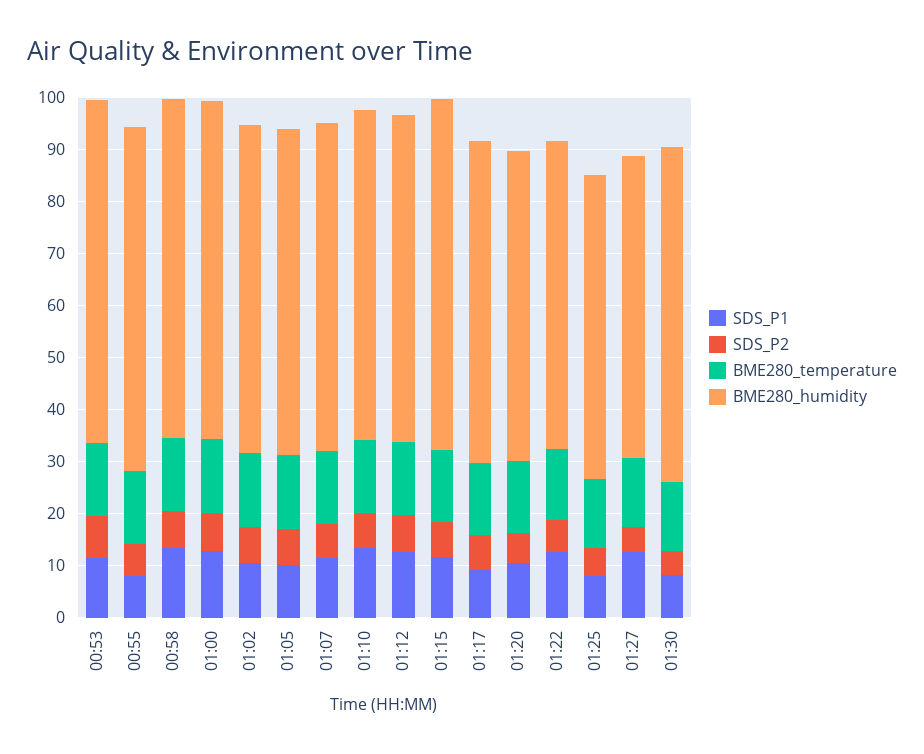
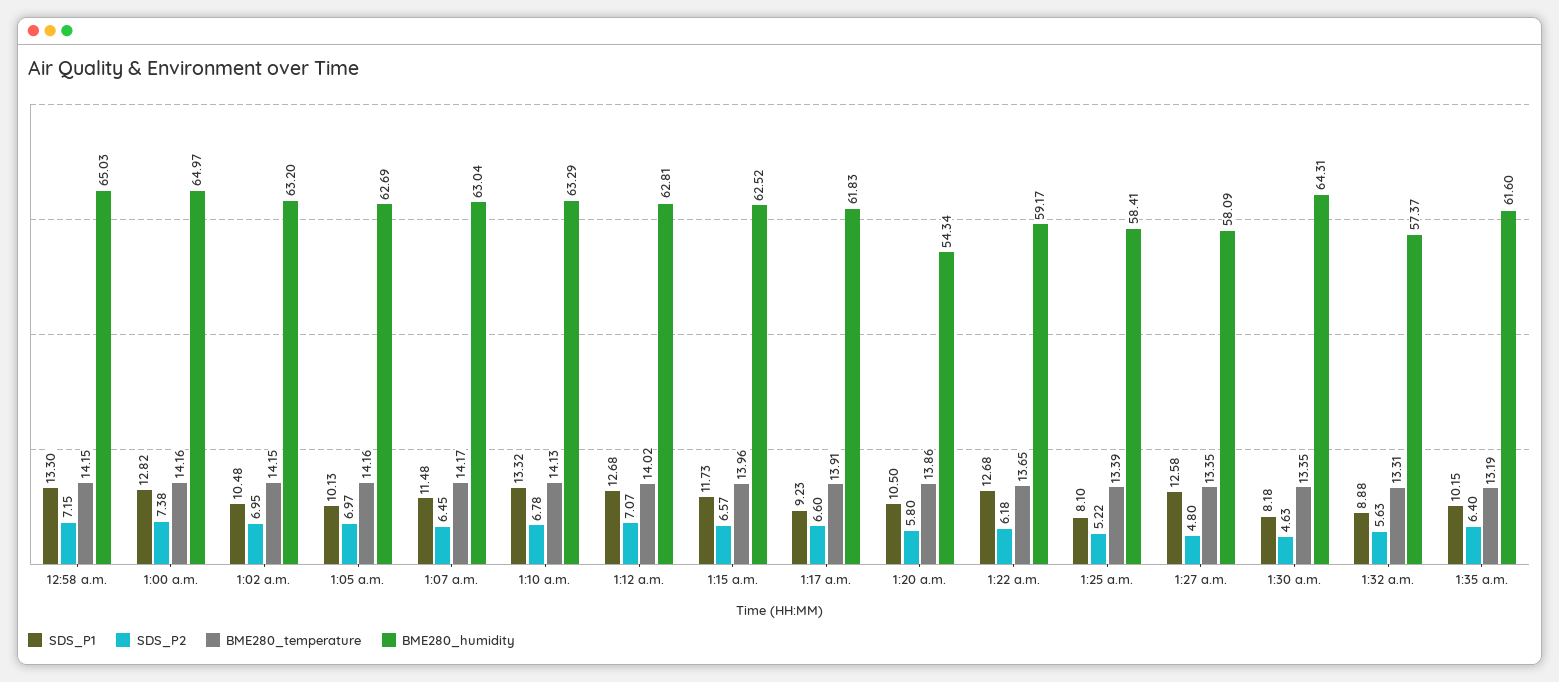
SDS_P1, 00:53: 12 -> none
SDS_P2, 00:53: 8 -> none
BME280_temperature, 00:53: 14 -> none
BME280_humidity, 00:53: 66 -> none
SDS_P1, 00:55: 8 -> none
SDS_P2, 00:55: 6 -> none
BME280_temperature, 00:55: 14 -> none
BME280_humidity, 00:55: 66 -> none
BME280_humidity, 01:15: 68 -> 62.52
BME280_humidity, 01:20: 60 -> 54.34
SDS_P1, 1:32 a.m.: none -> 8.88
SDS_P2, 1:32 a.m.: none -> 5.63
BME280_temperature, 1:32 a.m.: none -> 13.31
BME280_humidity, 1:32 a.m.: none -> 57.37
SDS_P1, 1:35 a.m.: none -> 10.15
SDS_P2, 1:35 a.m.: none -> 6.4
BME280_temperature, 1:35 a.m.: none -> 13.19
BME280_humidity, 1:35 a.m.: none -> 61.6

